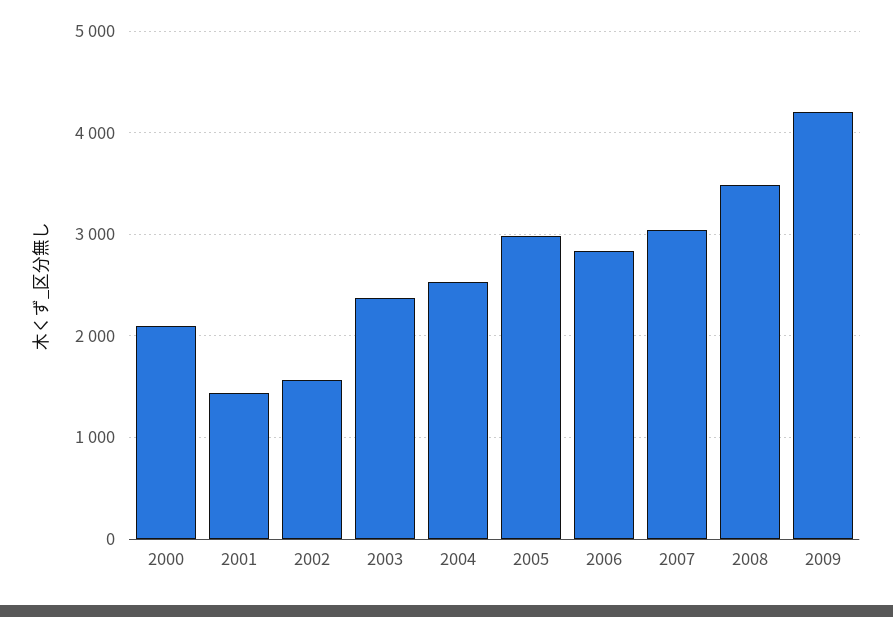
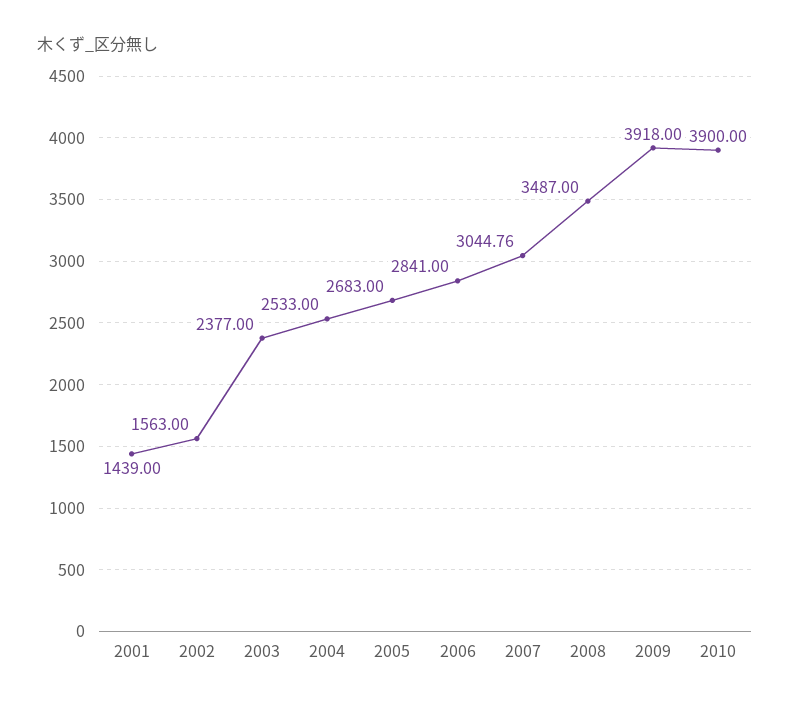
2000: 2100 -> none
2005: 3000 -> 2683
2009: 4200 -> 3918
2010: none -> 3900

